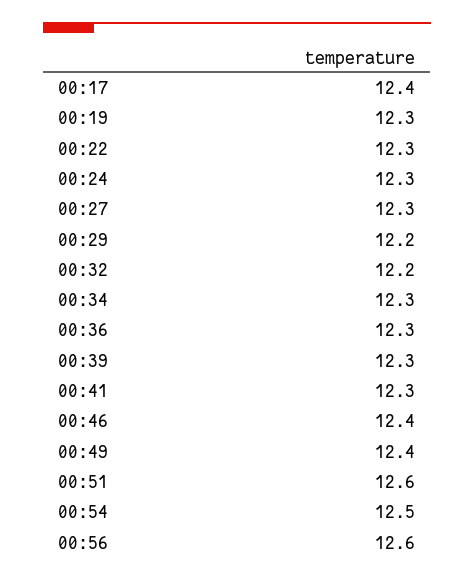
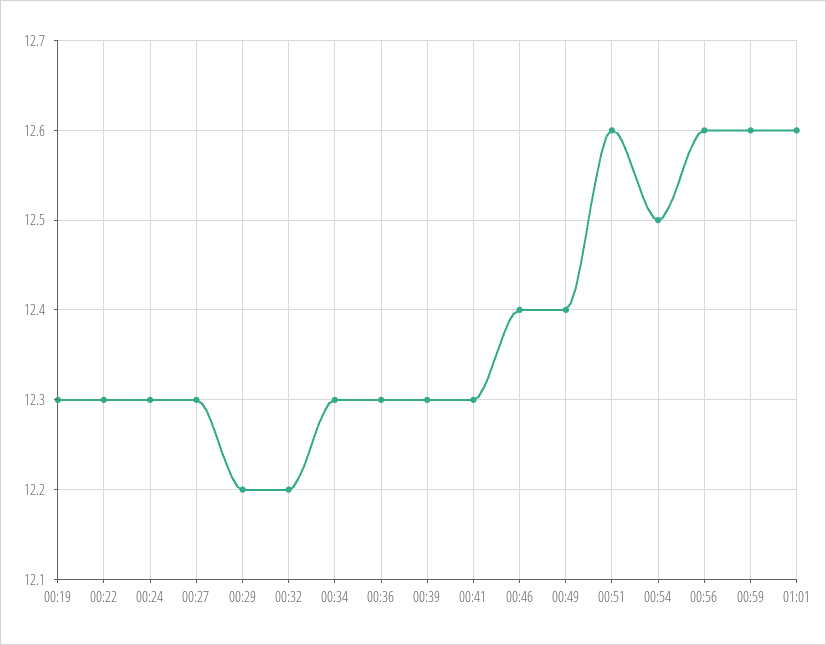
00:17: 12.4 -> none
00:59: none -> 12.6
01:01: none -> 12.6

